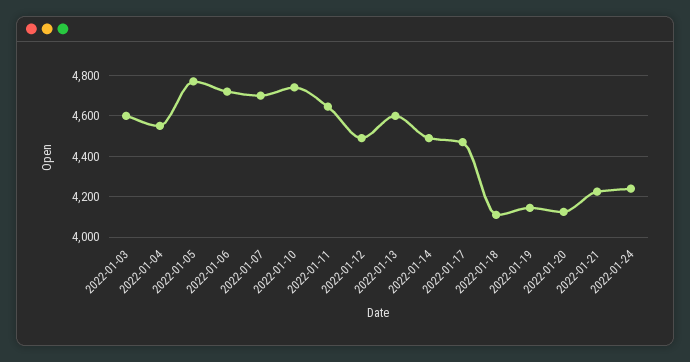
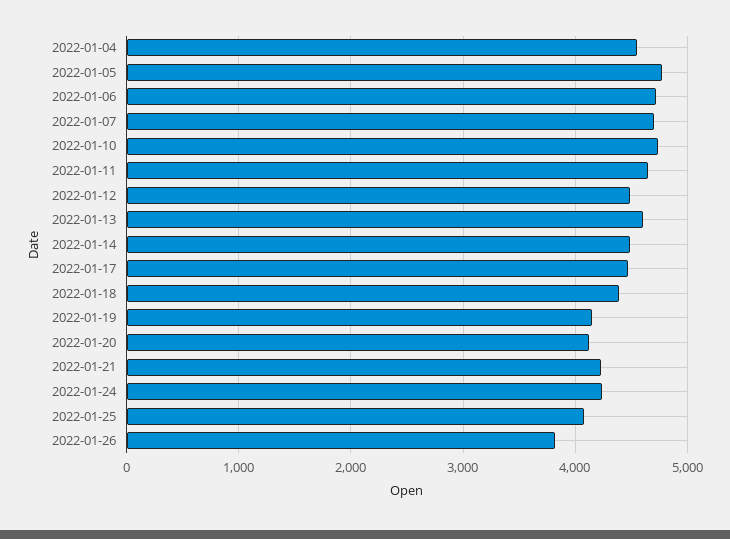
2022-01-03: 4600 -> none
2022-01-18: 4100 -> 4400
2022-01-25: none -> 4100
2022-01-26: none -> 3800

